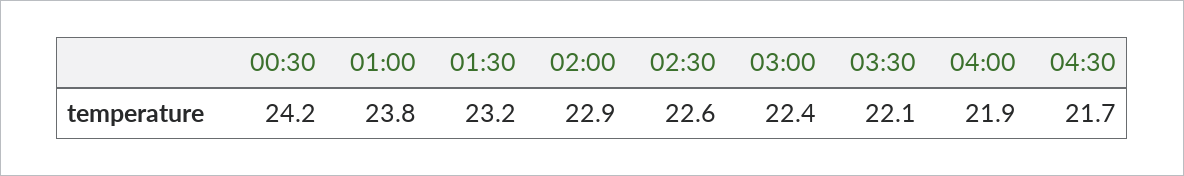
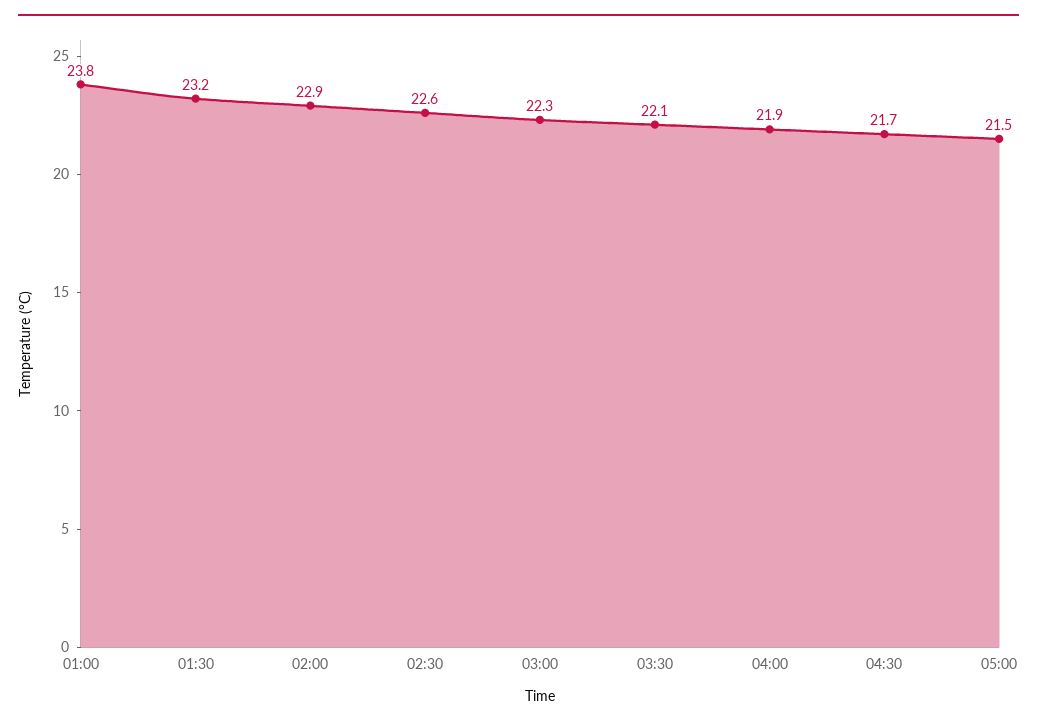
00:30: 24.2 -> none
03:00: 22.4 -> 22.3
05:00: none -> 21.5

